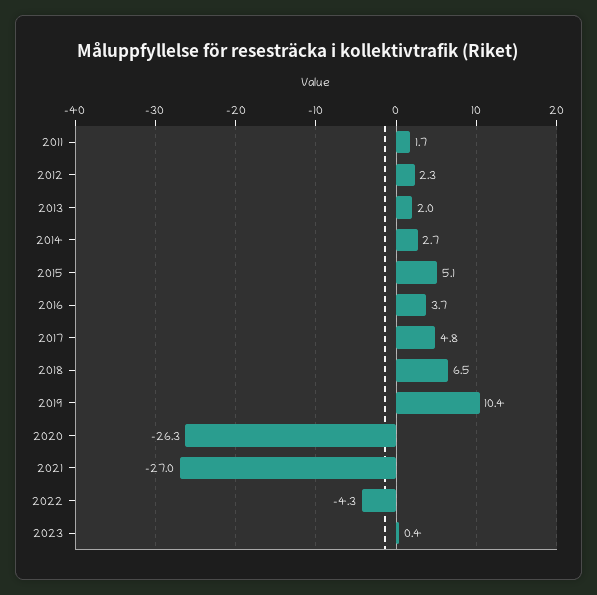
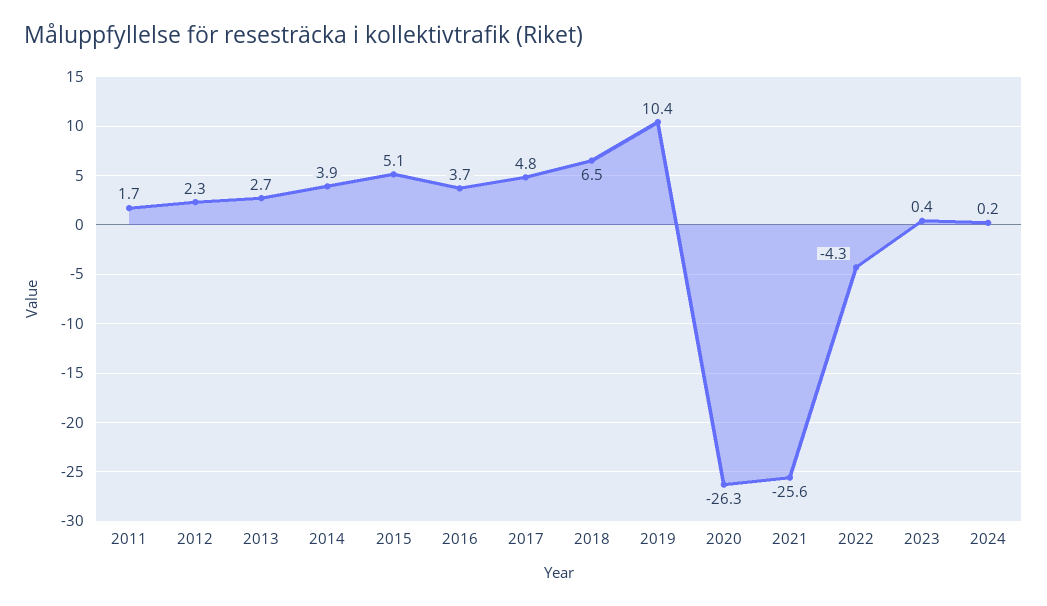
2013: 2 -> 2.7
2014: 2.7 -> 3.9
2021: -27 -> -25.6
2024: none -> 0.2

